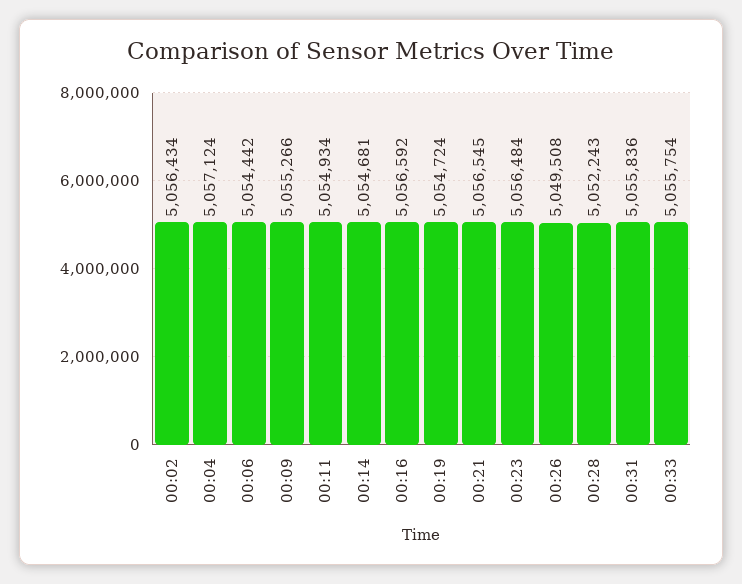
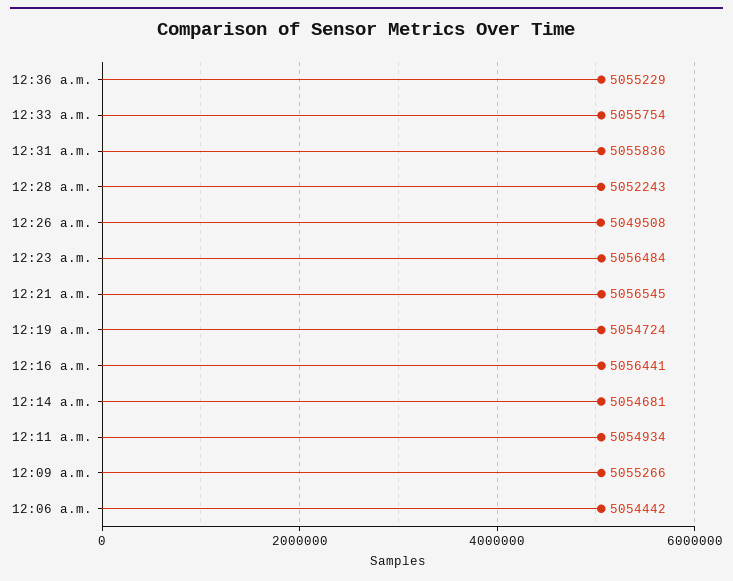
00:02: 5056434 -> none
00:04: 5057124 -> none
00:16: 5056592 -> 5056441
12:36 a.m.: none -> 5055229

